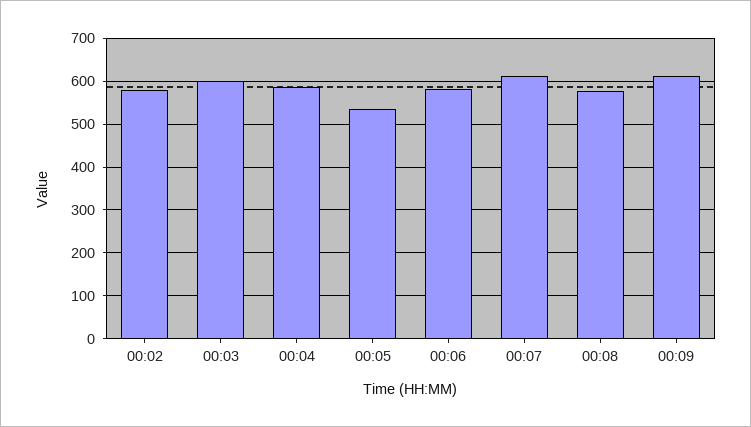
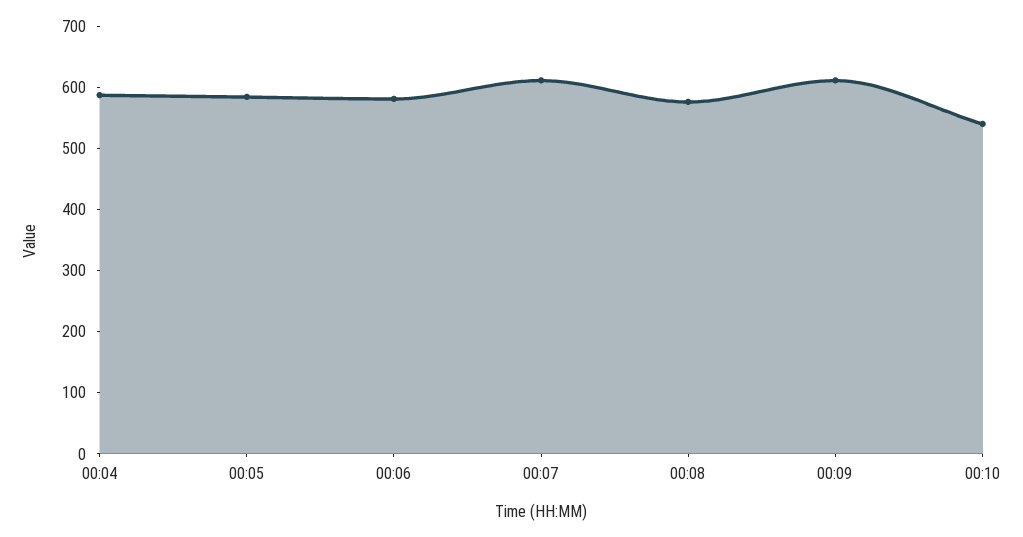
00:02: 580 -> none
00:03: 600 -> none
00:05: 540 -> 580
00:10: none -> 540

